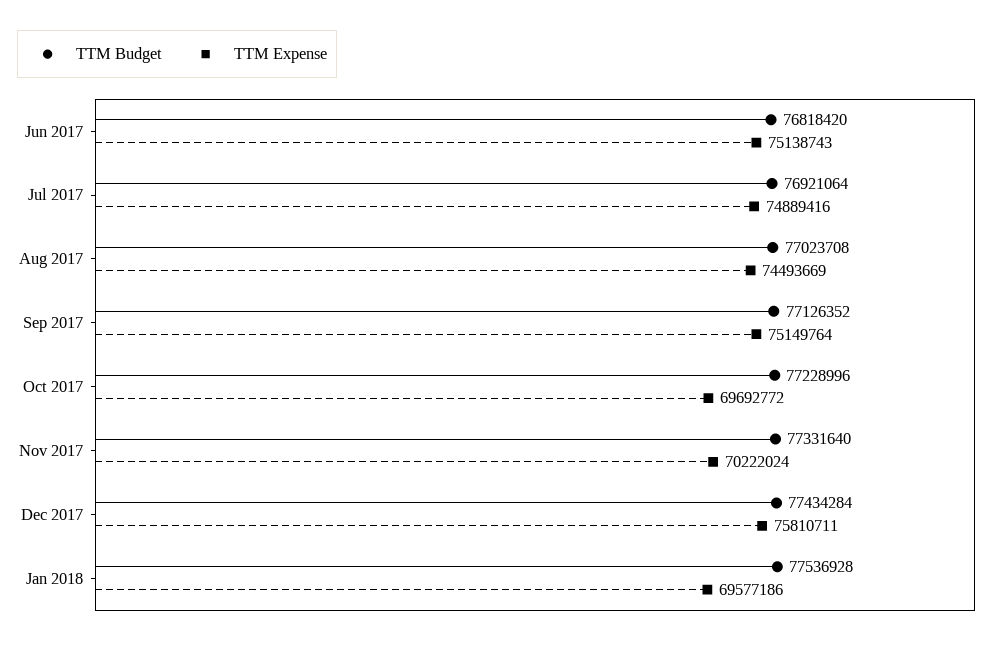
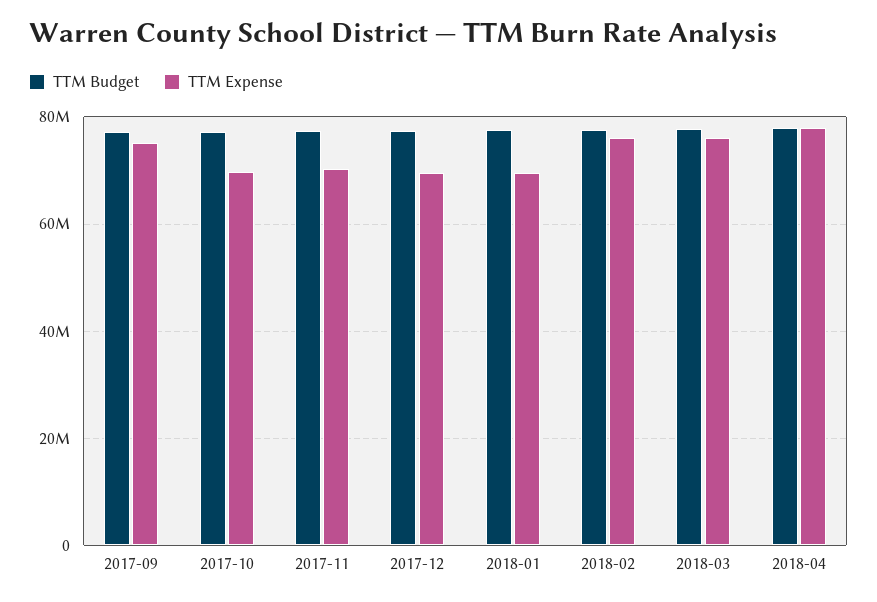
TTM Budget, Jun 2017: 76818420 -> none
TTM Expense, Jun 2017: 75138743 -> none
TTM Budget, Jul 2017: 76921064 -> none
TTM Expense, Jul 2017: 74889416 -> none
TTM Budget, Aug 2017: 77023708 -> none
TTM Expense, Aug 2017: 74493669 -> none
TTM Expense, Dec 2017: 75810711 -> 70000000
TTM Budget, 2018-02: none -> 78000000
TTM Expense, 2018-02: none -> 76000000
TTM Budget, 2018-03: none -> 78000000
TTM Expense, 2018-03: none -> 76000000
TTM Budget, 2018-04: none -> 78000000
TTM Expense, 2018-04: none -> 78000000

